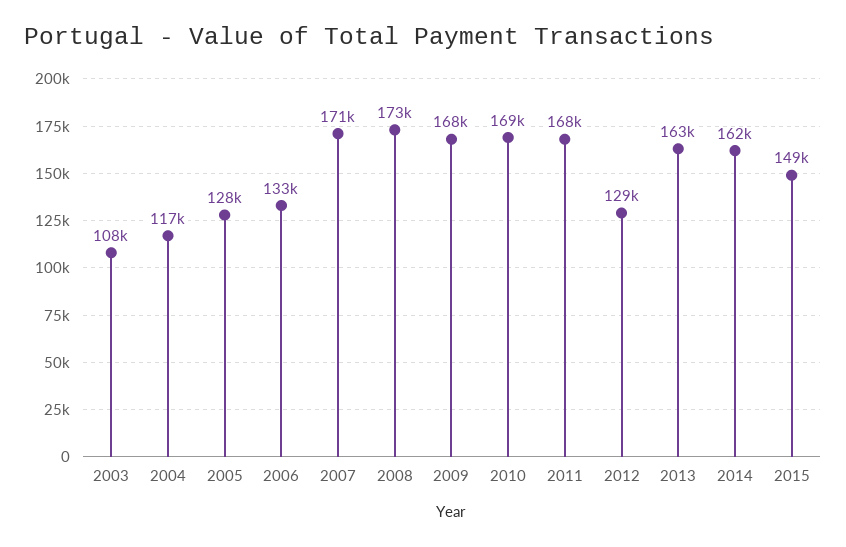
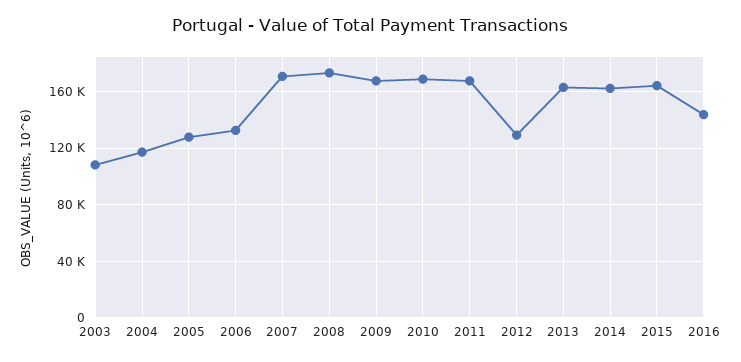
2015: 149000 -> 165000
2016: none -> 145000

